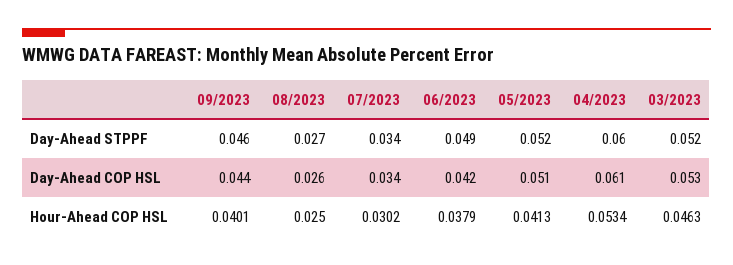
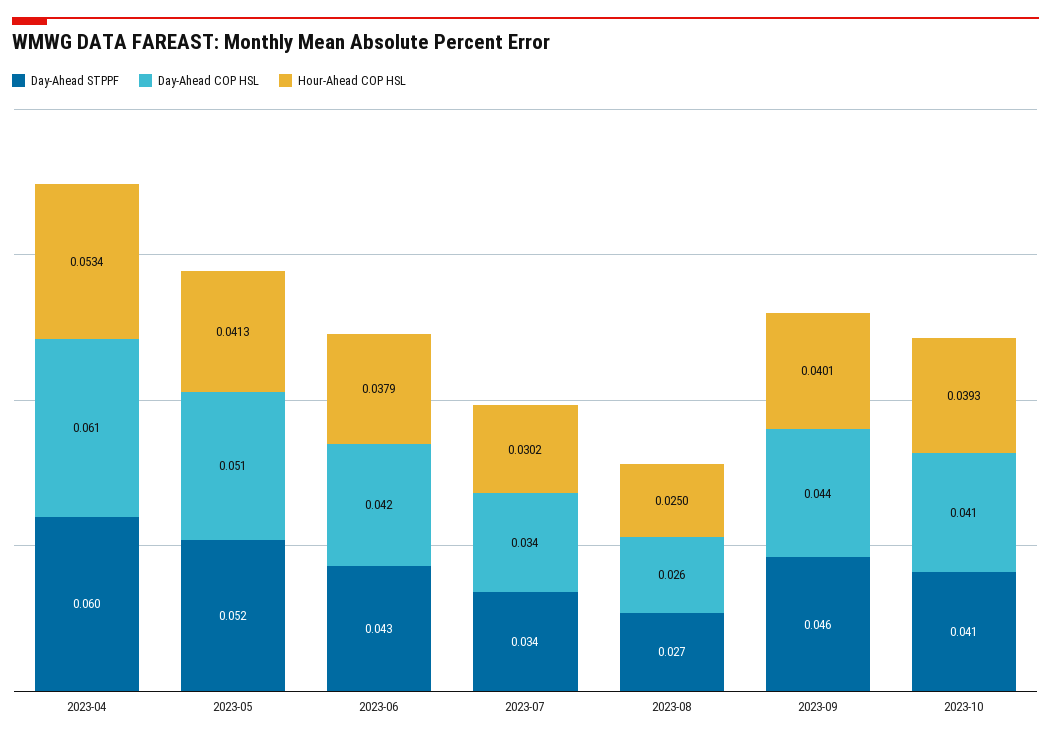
Day-Ahead STPPF, 06/2023: 0.049 -> 0.043
Day-Ahead STPPF, 03/2023: 0.052 -> none
Day-Ahead COP HSL, 03/2023: 0.053 -> none
Hour-Ahead COP HSL, 03/2023: 0.0463 -> none
Day-Ahead STPPF, 2023-10: none -> 0.041
Day-Ahead COP HSL, 2023-10: none -> 0.041
Hour-Ahead COP HSL, 2023-10: none -> 0.0393

